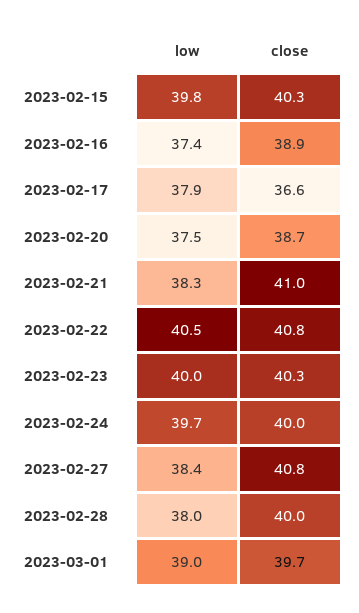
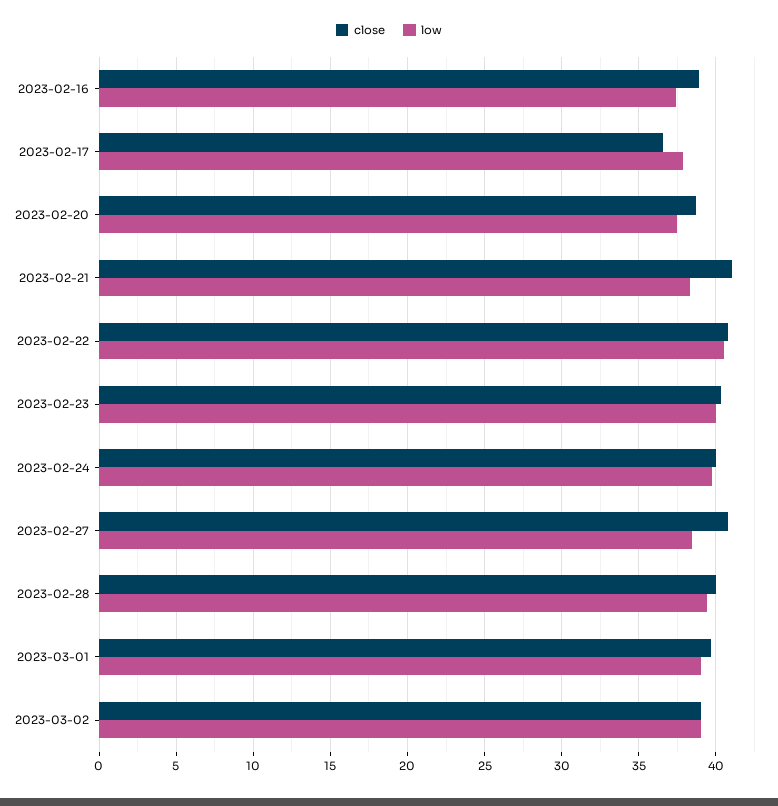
low, 2023-02-15: 39.8 -> none
close, 2023-02-15: 40.3 -> none
low, 2023-02-28: 38 -> 39.5
close, 2023-03-02: none -> 39
low, 2023-03-02: none -> 39

